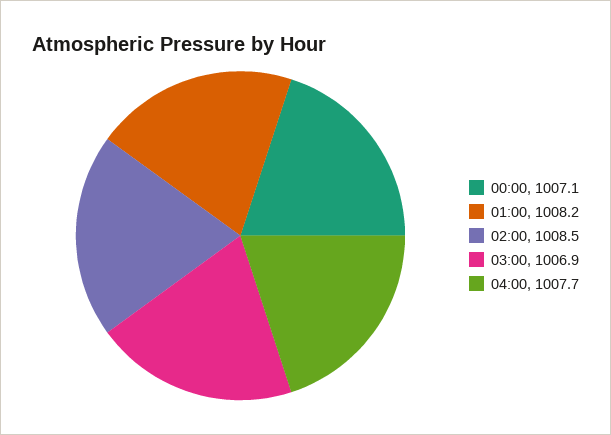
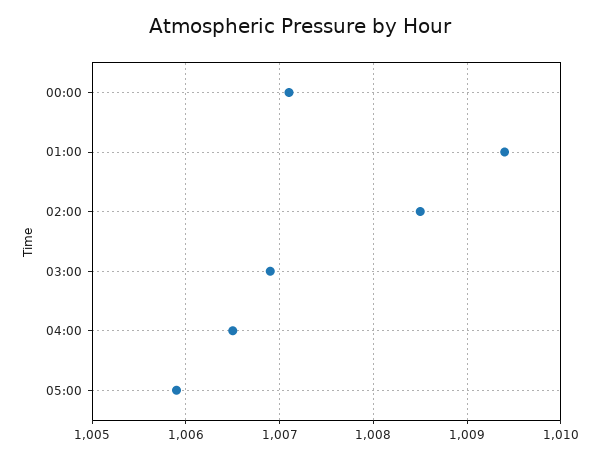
01:00: 1008.2 -> 1009.4
04:00: 1007.7 -> 1006.5
05:00: none -> 1005.9

